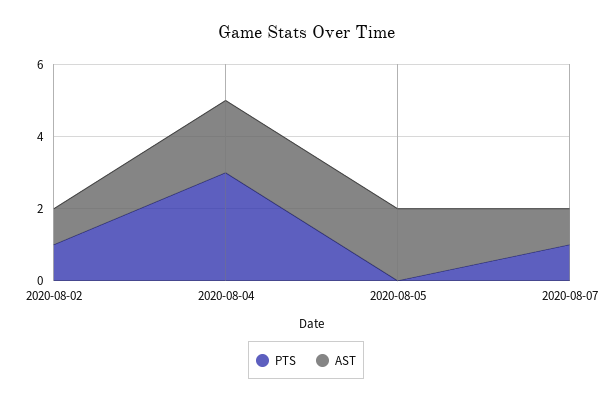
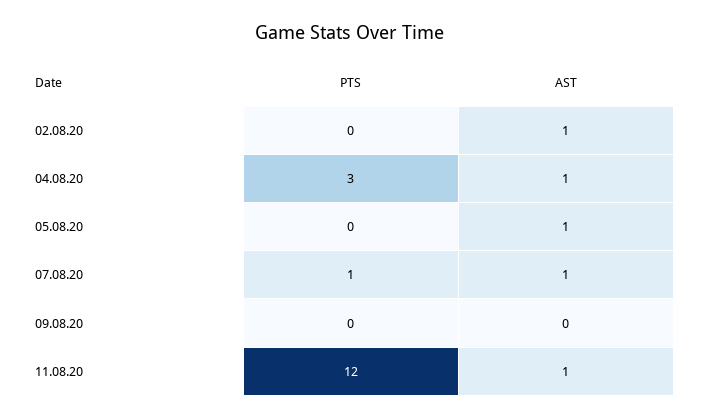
PTS, 2020-08-02: 1 -> 0
AST, 2020-08-04: 2 -> 1
AST, 2020-08-05: 2 -> 1
PTS, 09.08.20: none -> 0
AST, 09.08.20: none -> 0
PTS, 11.08.20: none -> 12
AST, 11.08.20: none -> 1

